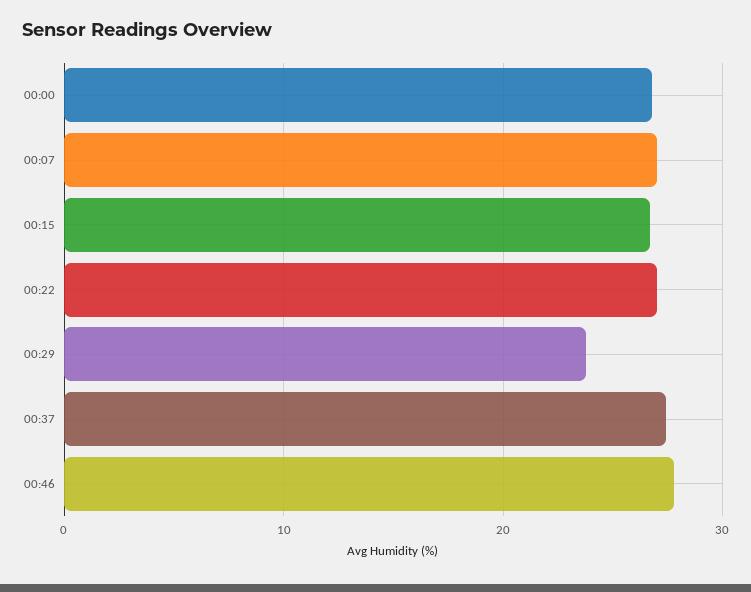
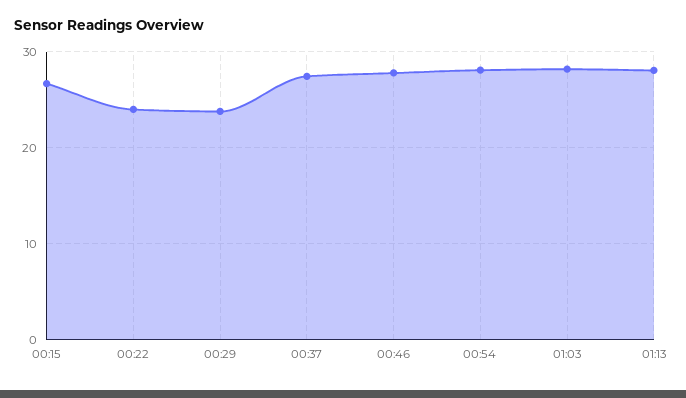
00:00: 27 -> none
00:07: 27 -> none
00:22: 27 -> 24
00:54: none -> 28
01:03: none -> 28
01:13: none -> 28

